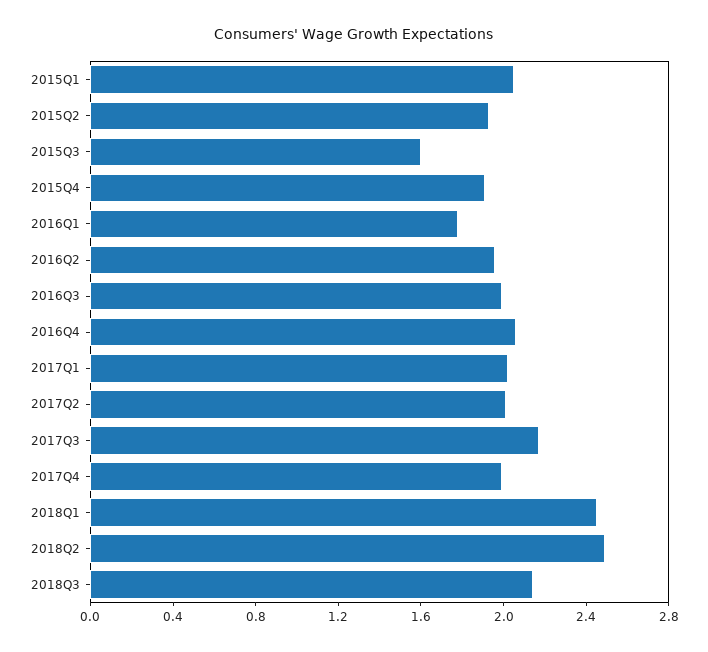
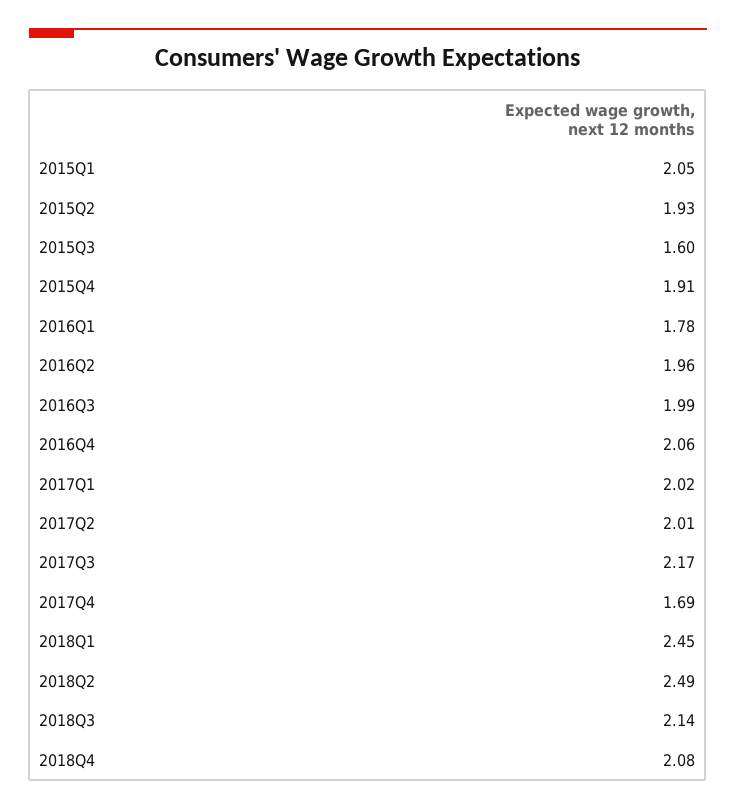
2017Q4: 2 -> 1.69
2018Q4: none -> 2.08

